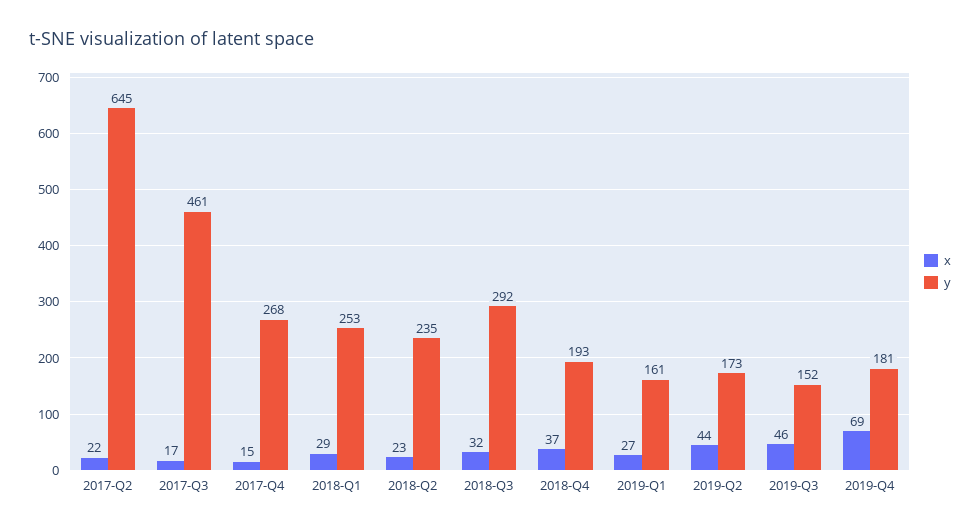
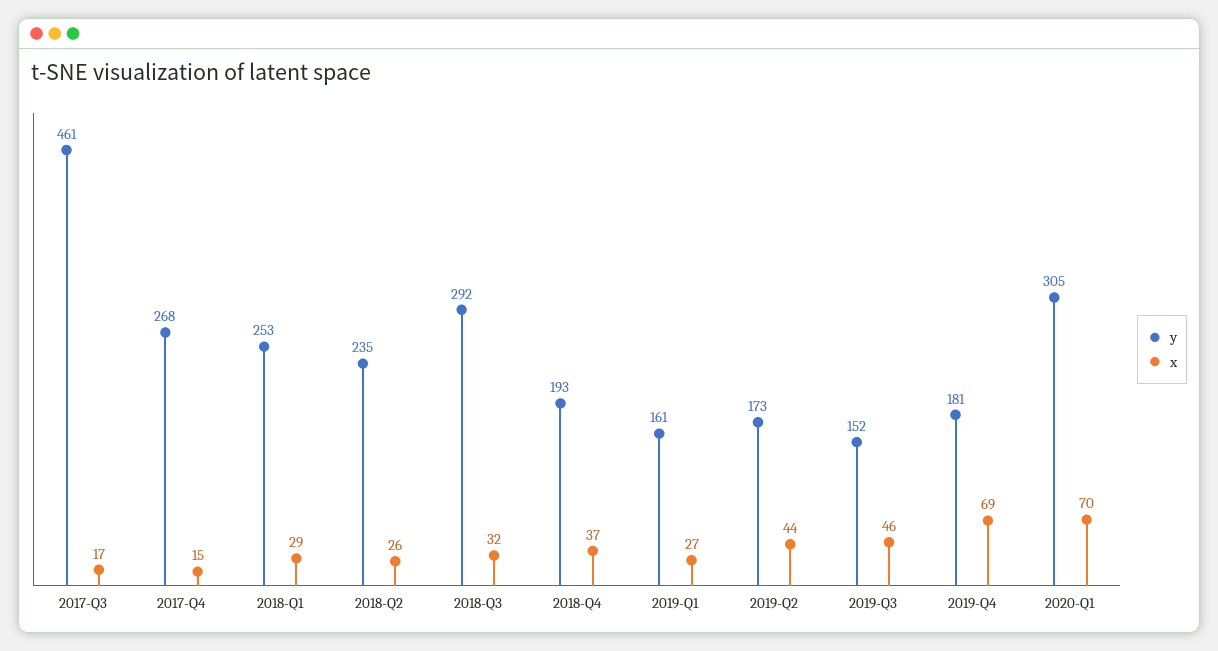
x, 2017-Q2: 22 -> none
y, 2017-Q2: 645 -> none
x, 2018-Q2: 23 -> 26
y, 2020-Q1: none -> 305
x, 2020-Q1: none -> 70

